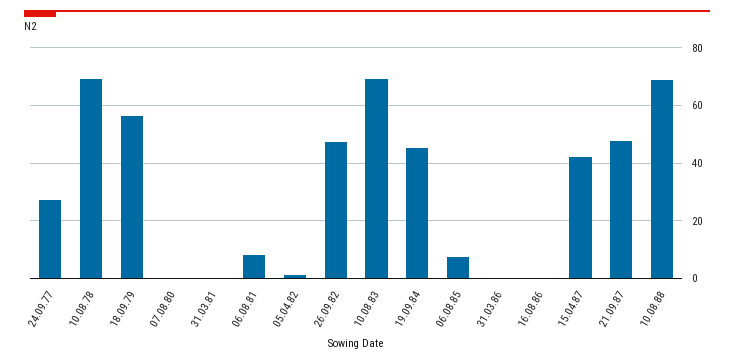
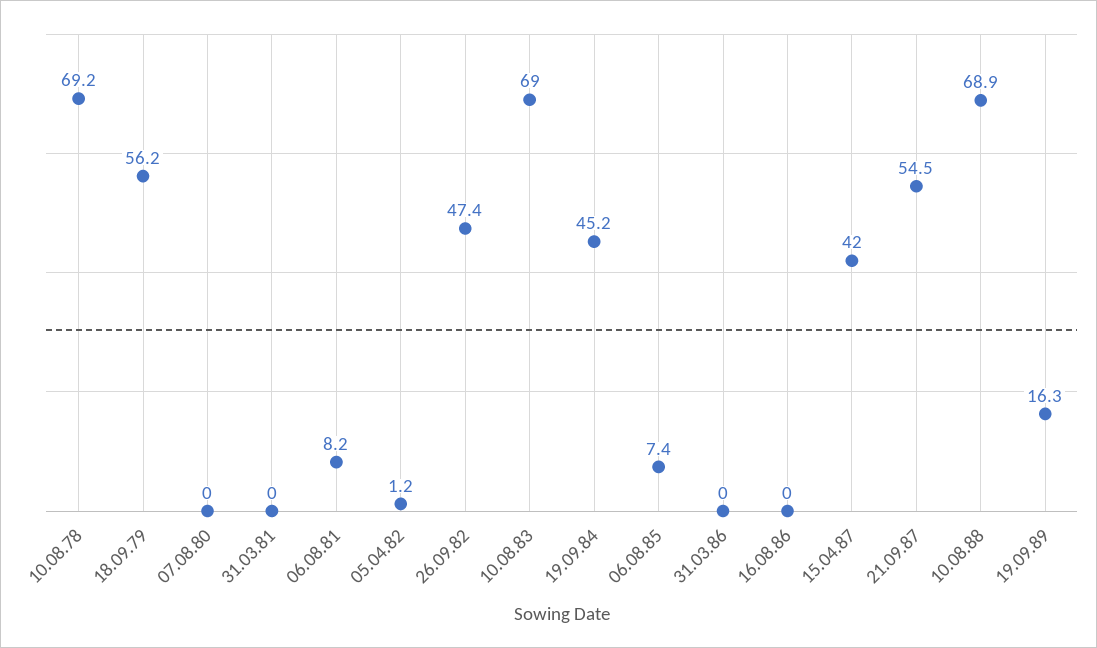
24.09.77: 27.5 -> none
21.09.87: 47.5 -> 54.5
19.09.89: none -> 16.3

